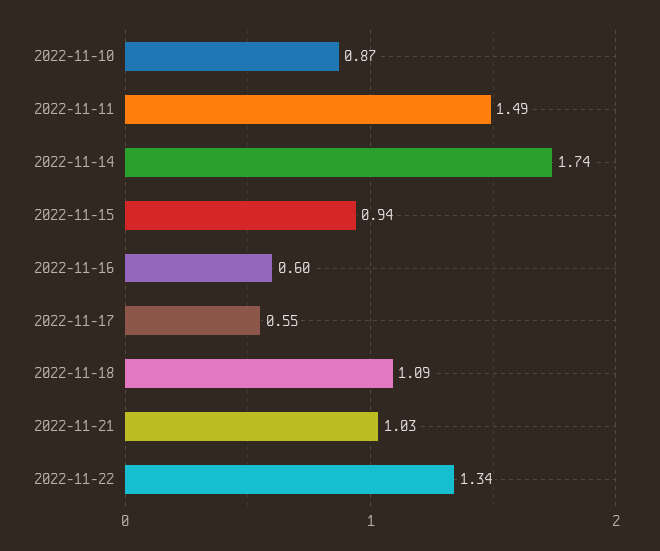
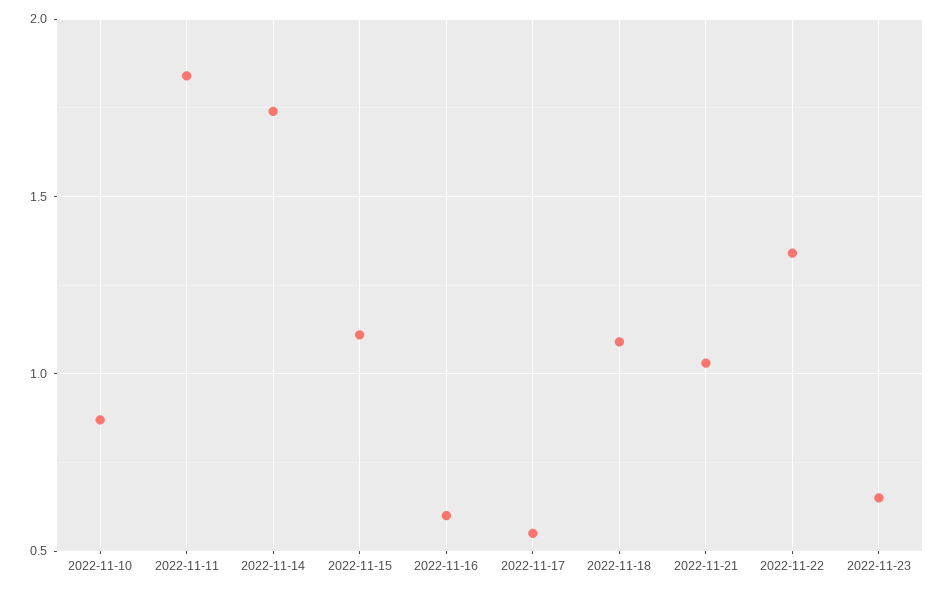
2022-11-11: 1.49 -> 1.85
2022-11-15: 0.94 -> 1.1
2022-11-23: none -> 0.65

